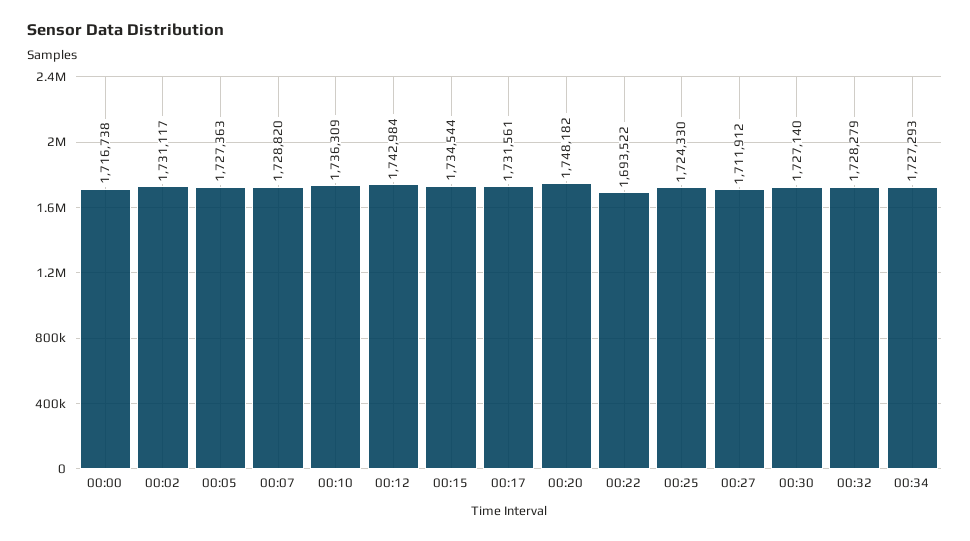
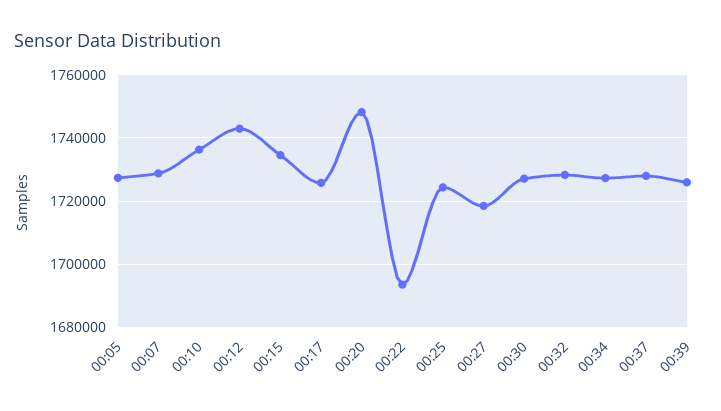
00:00: 1716738 -> none
00:02: 1731117 -> none
00:17: 1731561 -> 1726000
00:27: 1711912 -> 1718000
00:37: none -> 1728000
00:39: none -> 1726000

